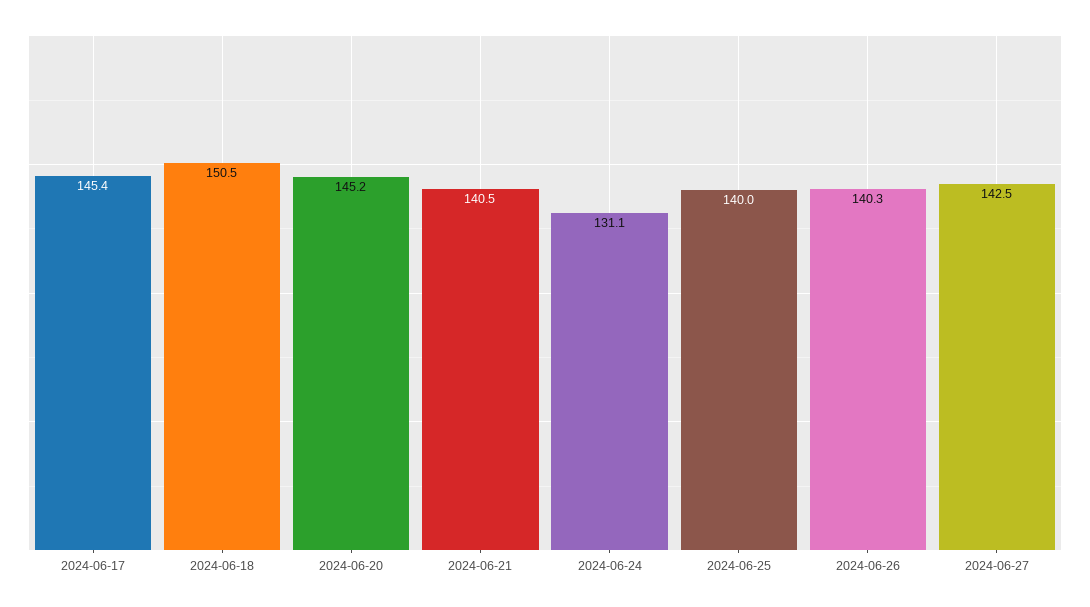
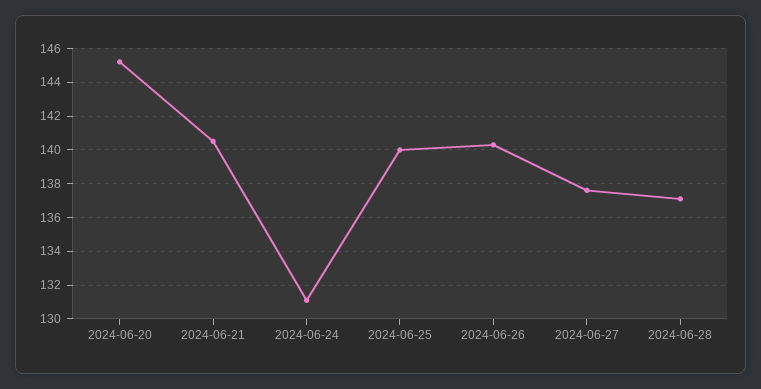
2024-06-17: 145.4 -> none
2024-06-18: 150.5 -> none
2024-06-27: 142.5 -> 137.5
2024-06-28: none -> 137

